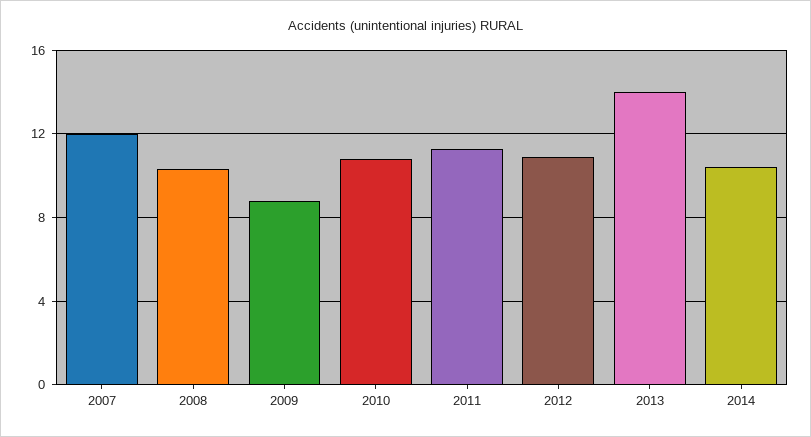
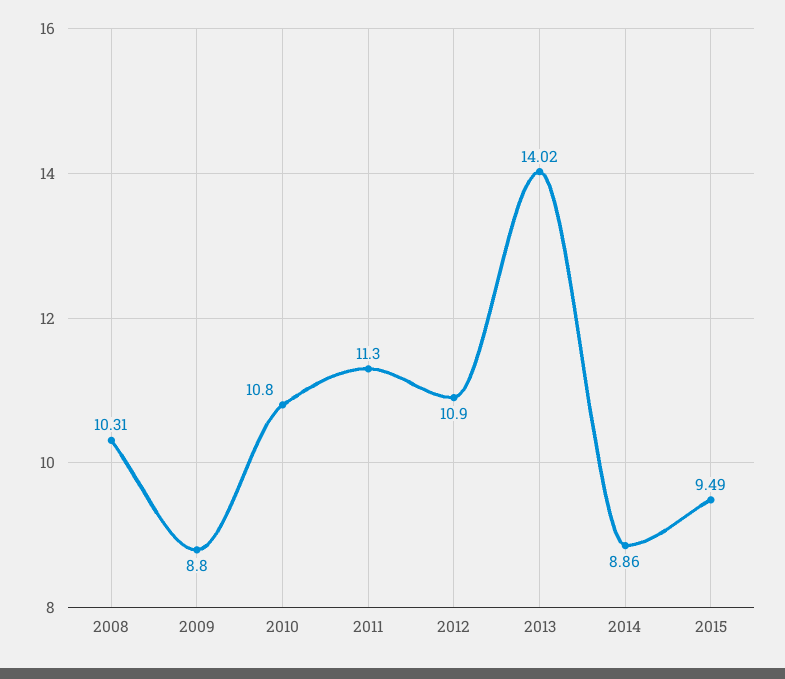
2007: 12 -> none
2014: 10.5 -> 8.86
2015: none -> 9.49

